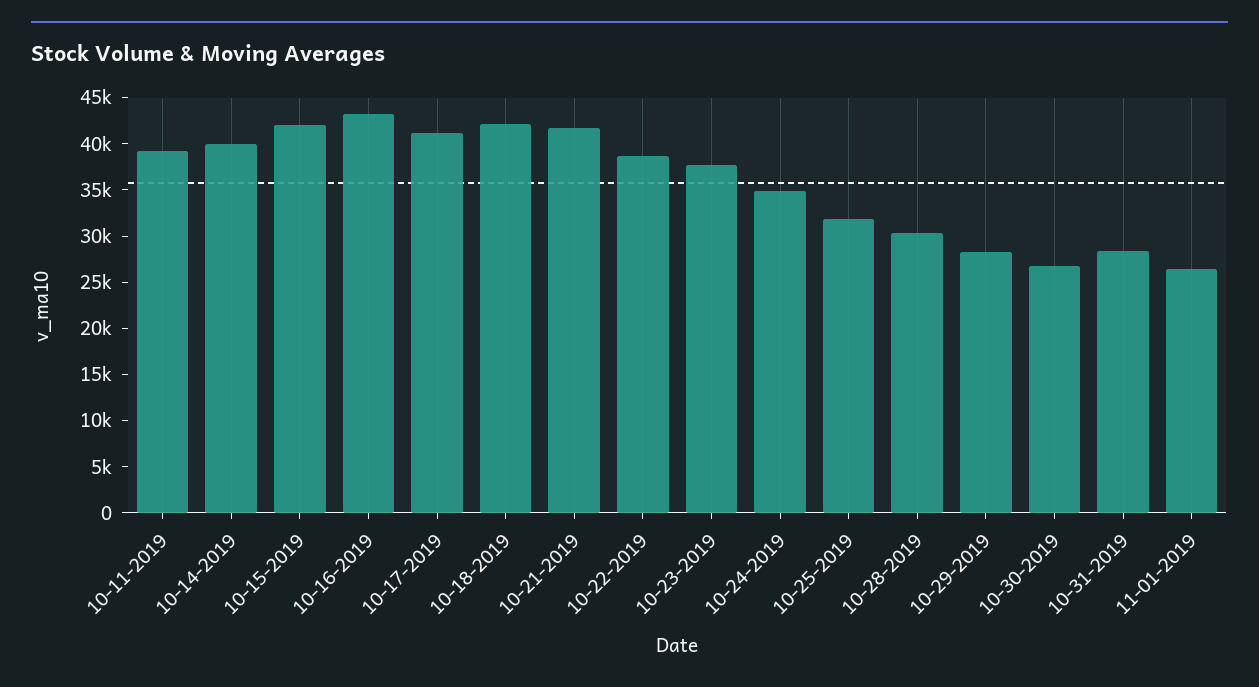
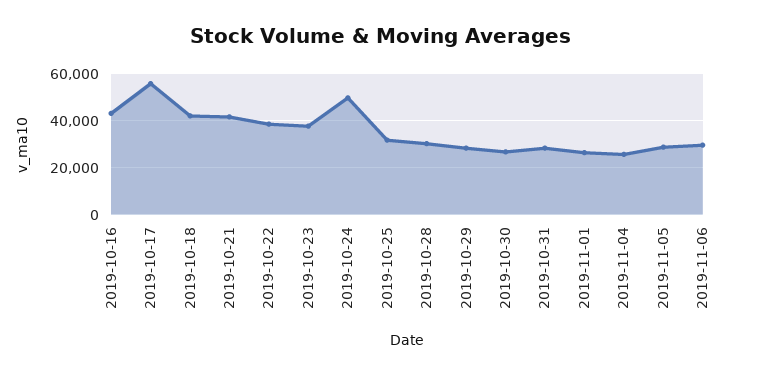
10-11-2019: 39000 -> none
10-14-2019: 40000 -> none
10-15-2019: 42000 -> none
10-17-2019: 41000 -> 55000
10-24-2019: 35000 -> 50000
2019-11-04: none -> 25000
2019-11-05: none -> 30000
2019-11-06: none -> 30000

